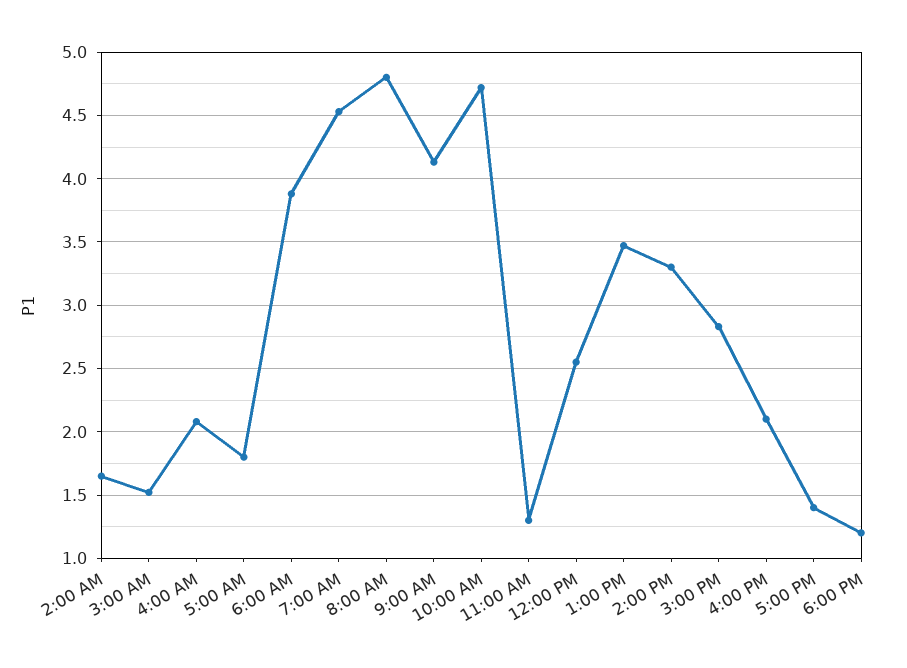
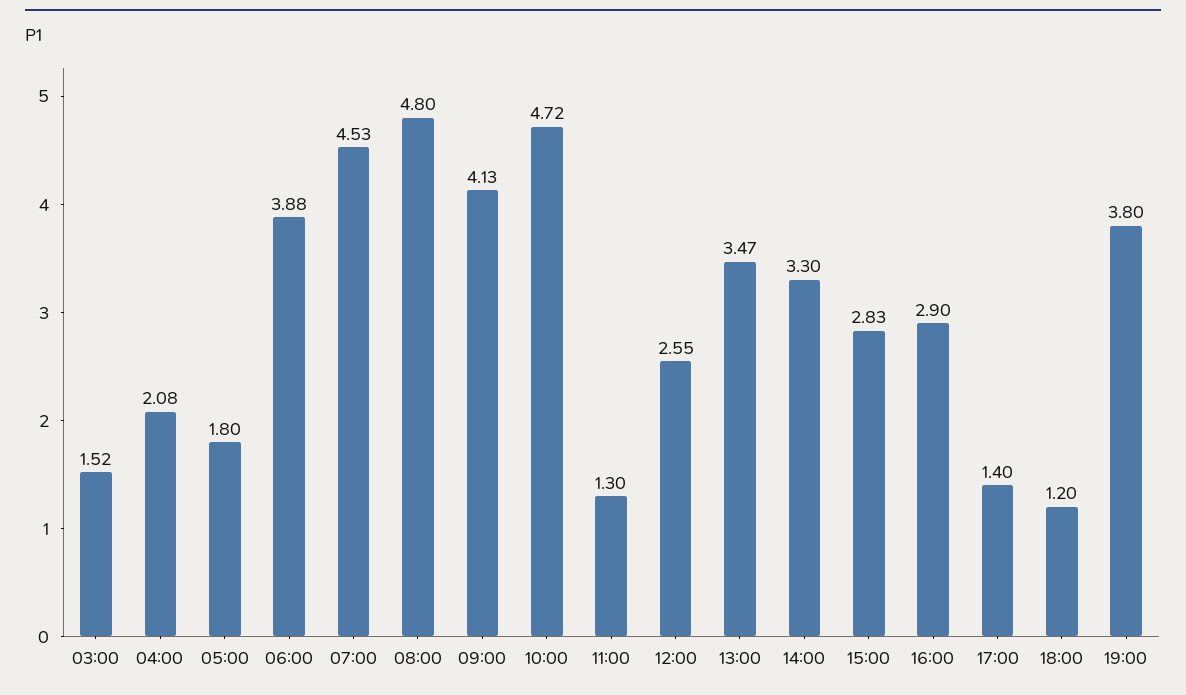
2:00 AM: 1.65 -> none
4:00 PM: 2.1 -> 2.9
19:00: none -> 3.8

